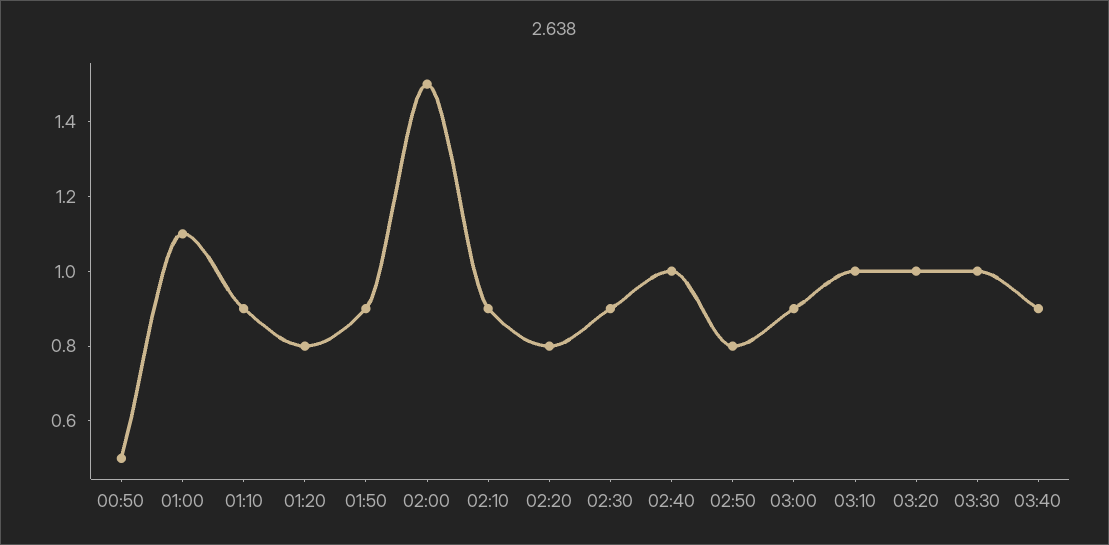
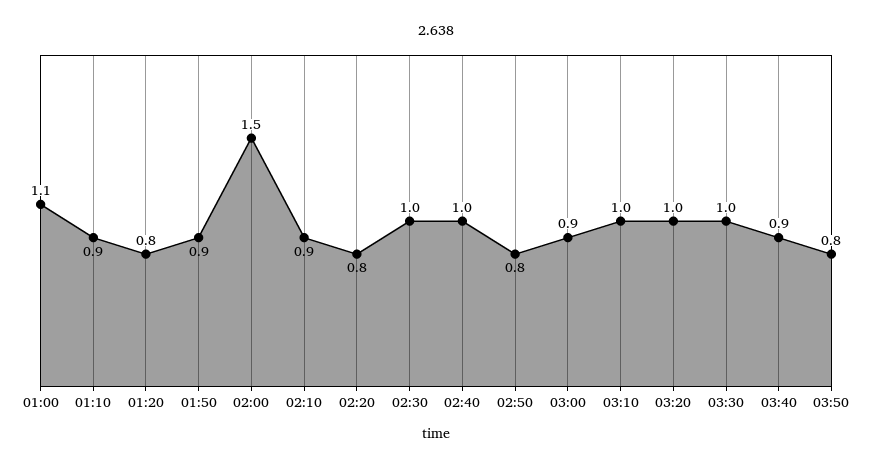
00:50: 0.5 -> none
02:30: 0.9 -> 1
03:50: none -> 0.8

